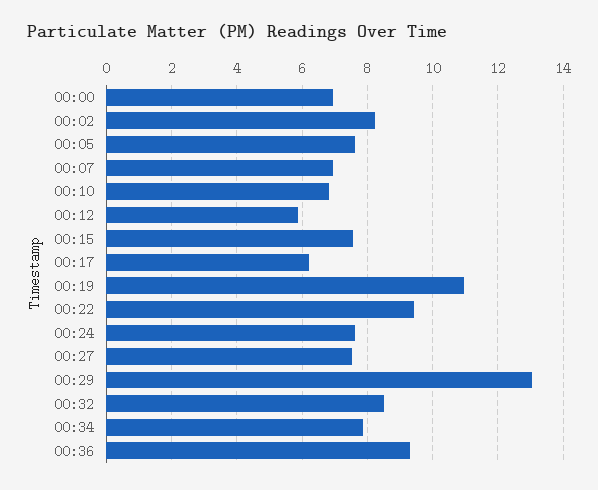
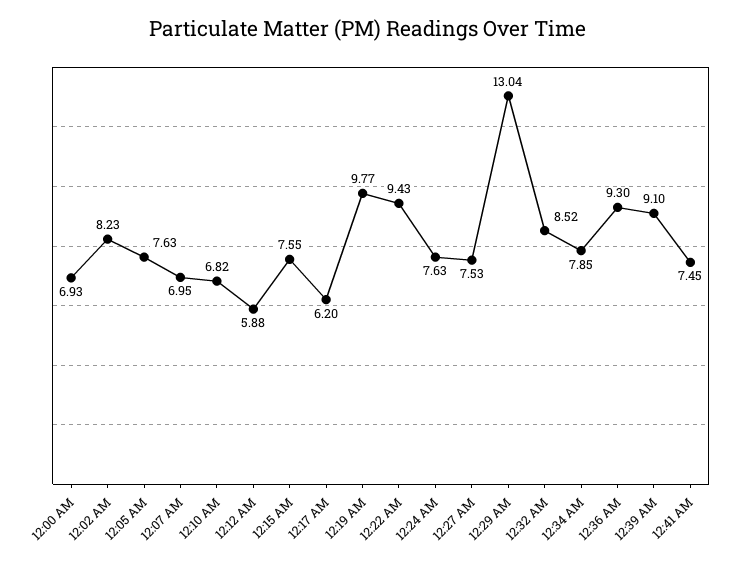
00:19: 11 -> 9.77
12:39 AM: none -> 9.1
12:41 AM: none -> 7.45

